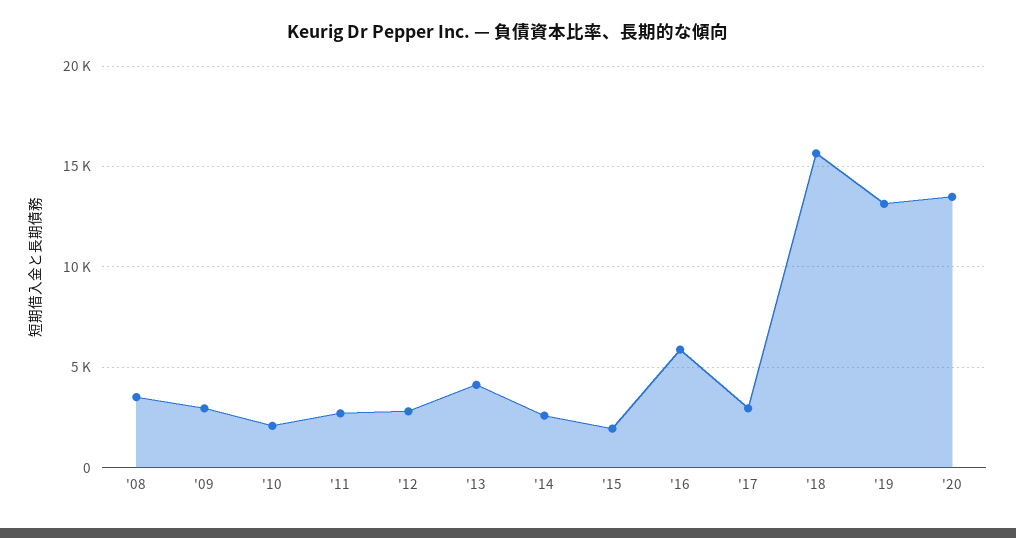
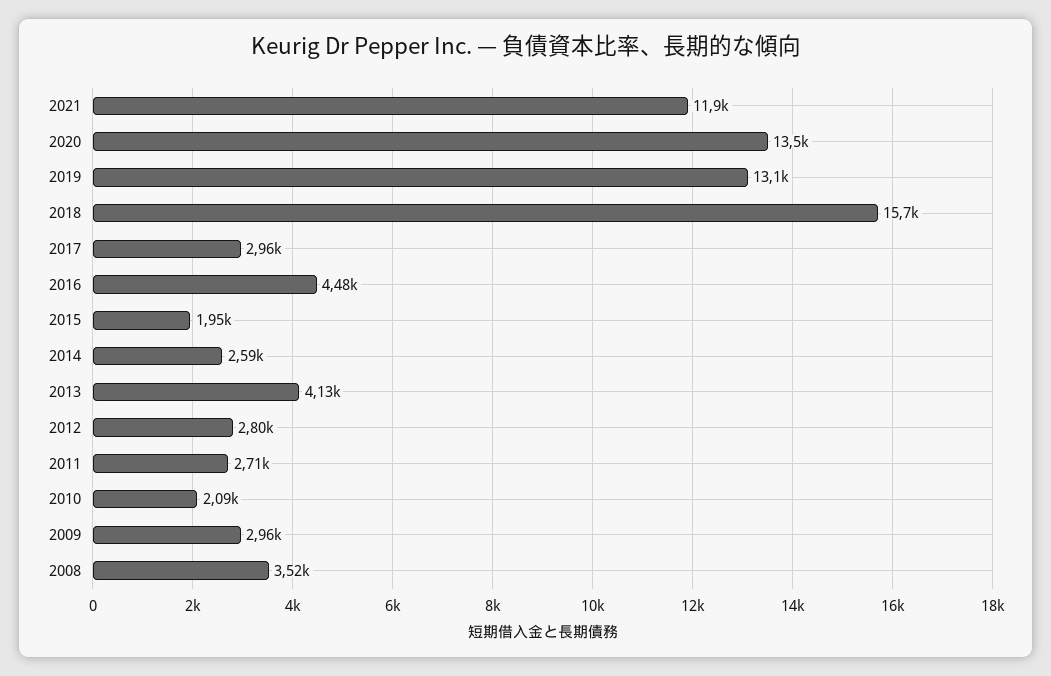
'16: 6000 -> 4480
2021: none -> 11900

